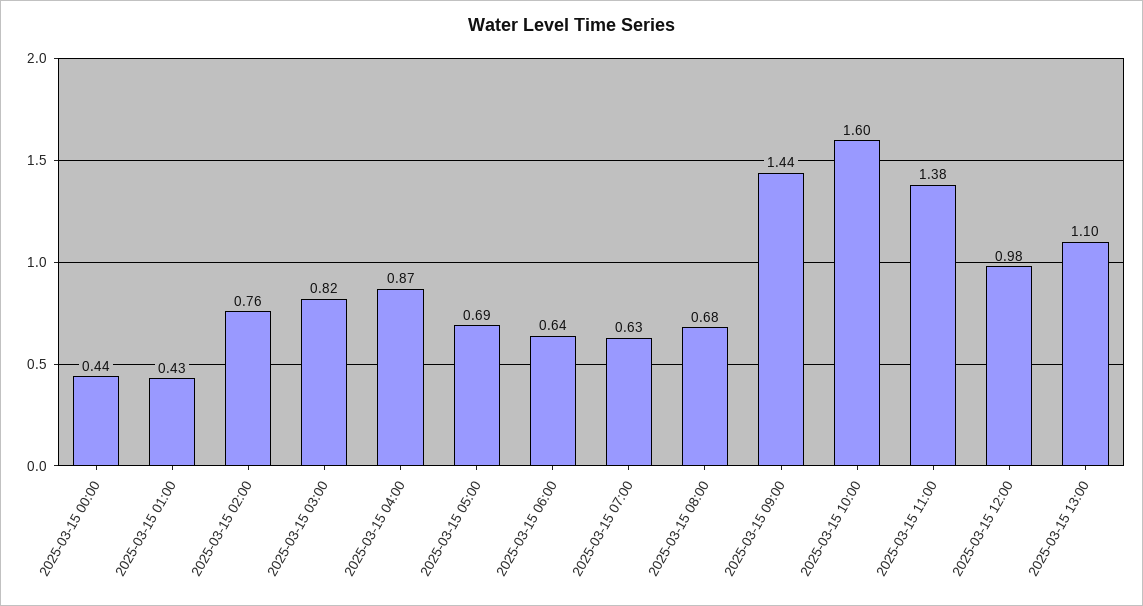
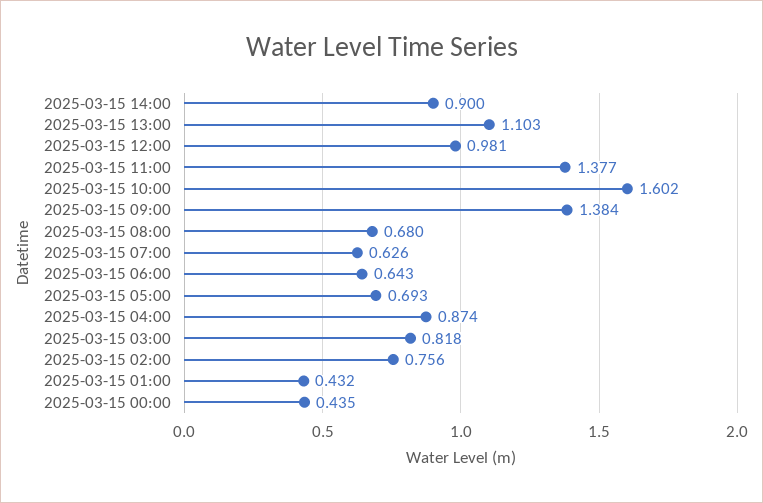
2025-03-15 09:00: 1.44 -> 1.384
2025-03-15 14:00: none -> 0.9

